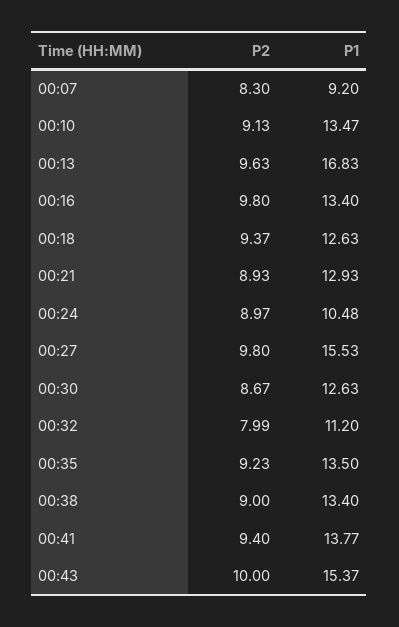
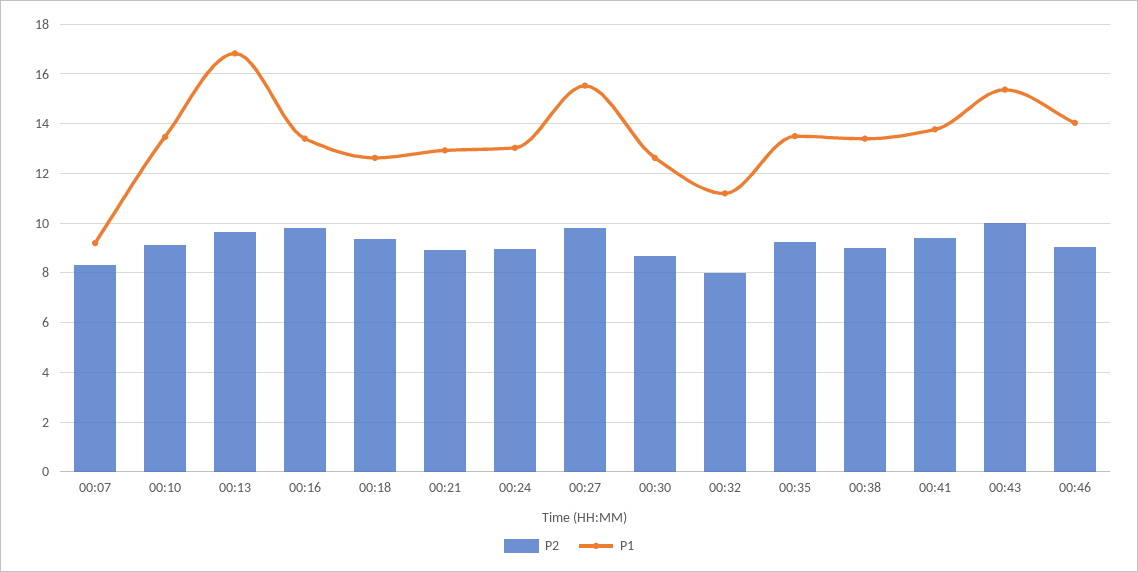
P1, 00:24: 10.48 -> 13
P2, 00:46: none -> 9
P1, 00:46: none -> 14

